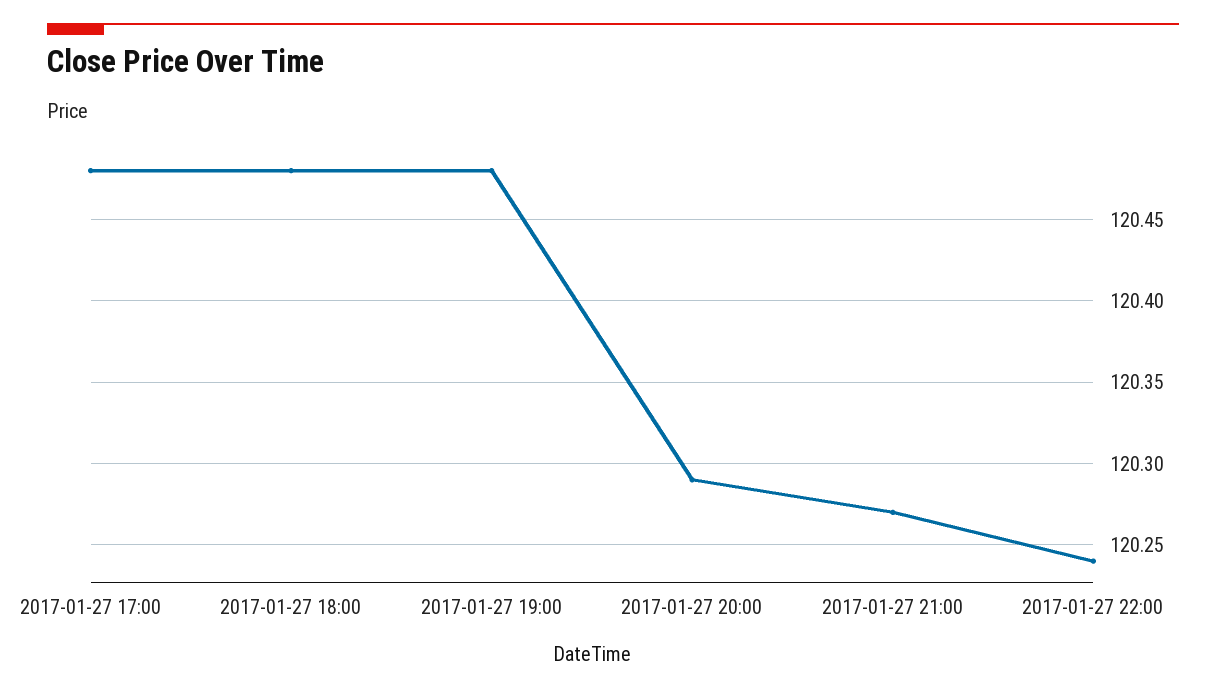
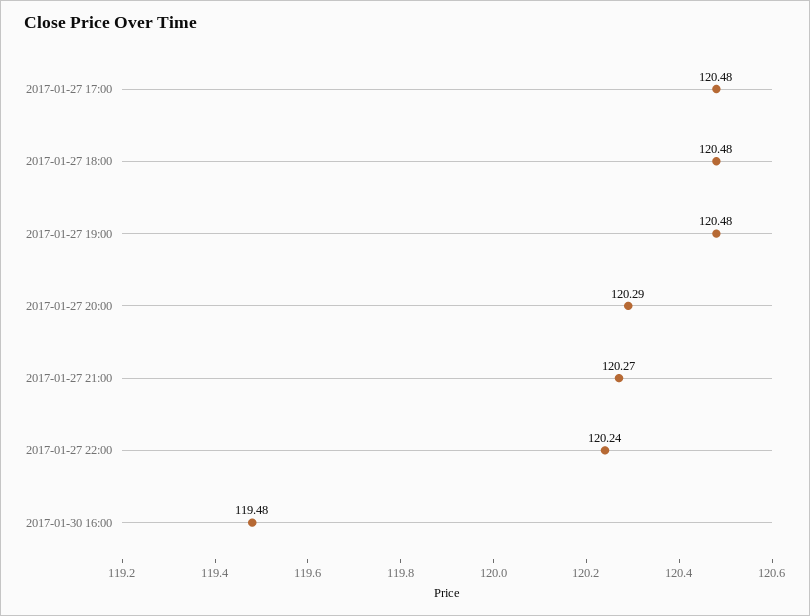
2017-01-30 16:00: none -> 119.48

